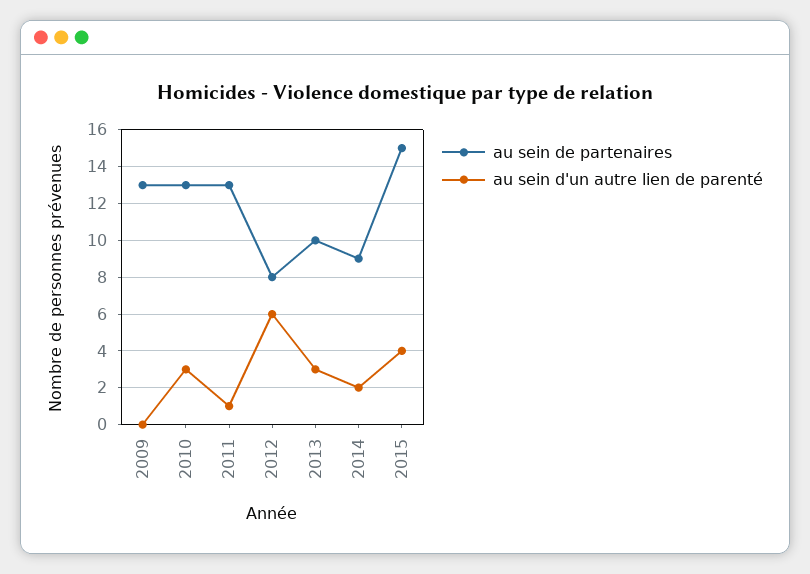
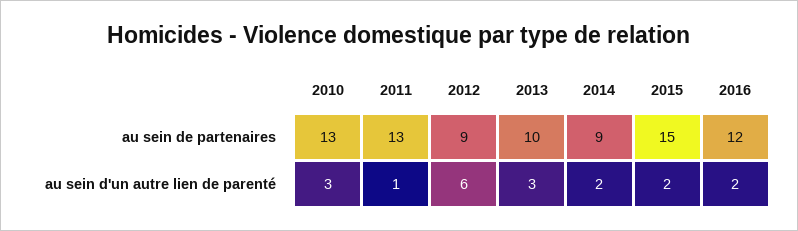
au sein de partenaires, 2009: 13 -> none
au sein d'un autre lien de parenté, 2009: 0 -> none
au sein de partenaires, 2012: 8 -> 9
au sein d'un autre lien de parenté, 2015: 4 -> 2
au sein de partenaires, 2016: none -> 12
au sein d'un autre lien de parenté, 2016: none -> 2

